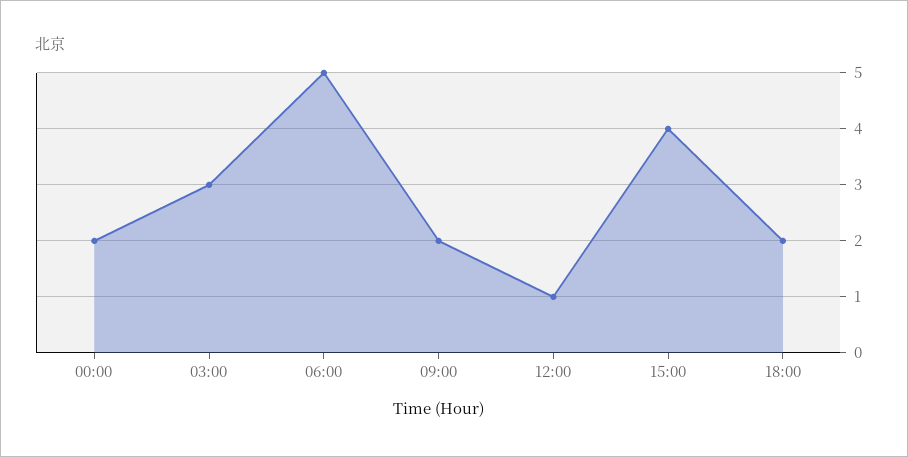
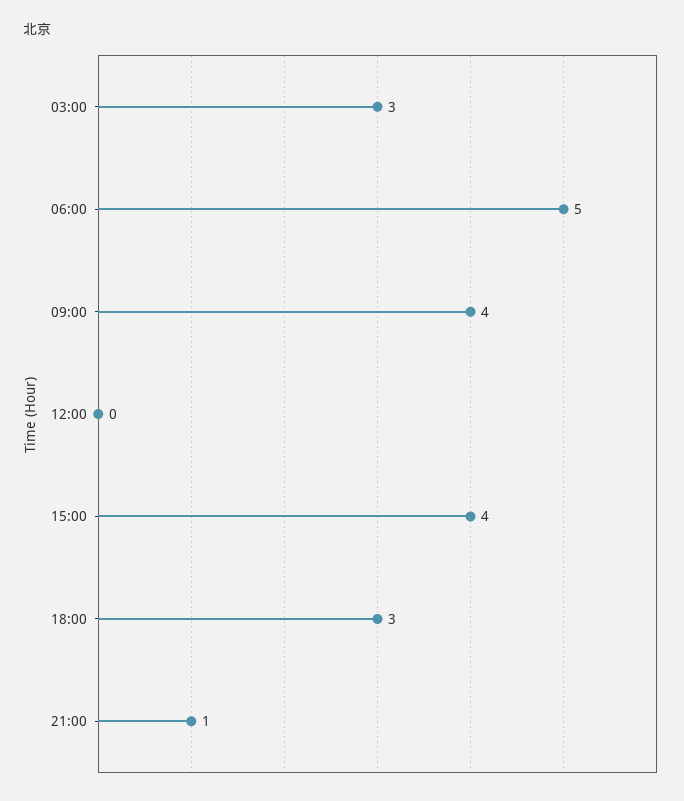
00:00: 2 -> none
09:00: 2 -> 4
12:00: 1 -> 0
18:00: 2 -> 3
21:00: none -> 1

